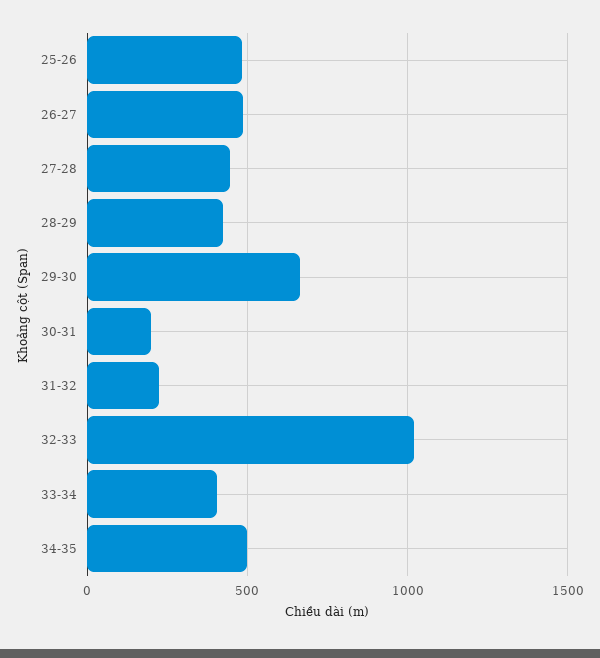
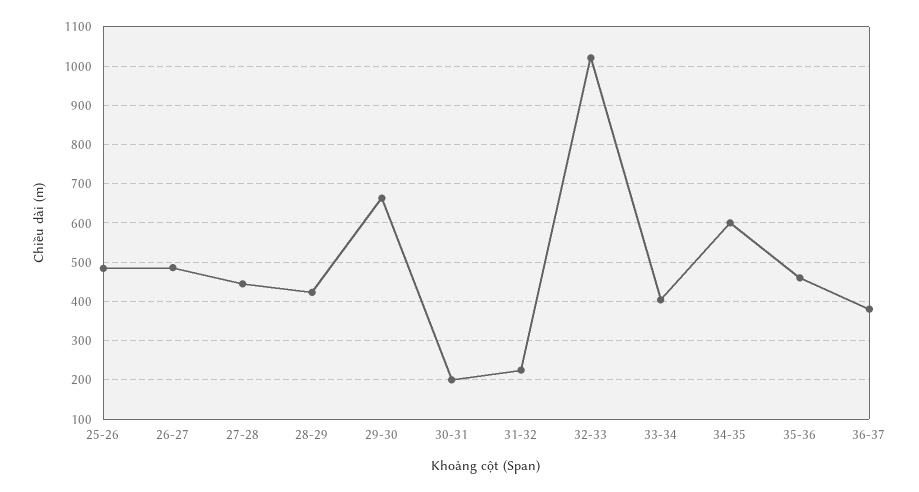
34-35: 500 -> 600
35-36: none -> 460
36-37: none -> 380

